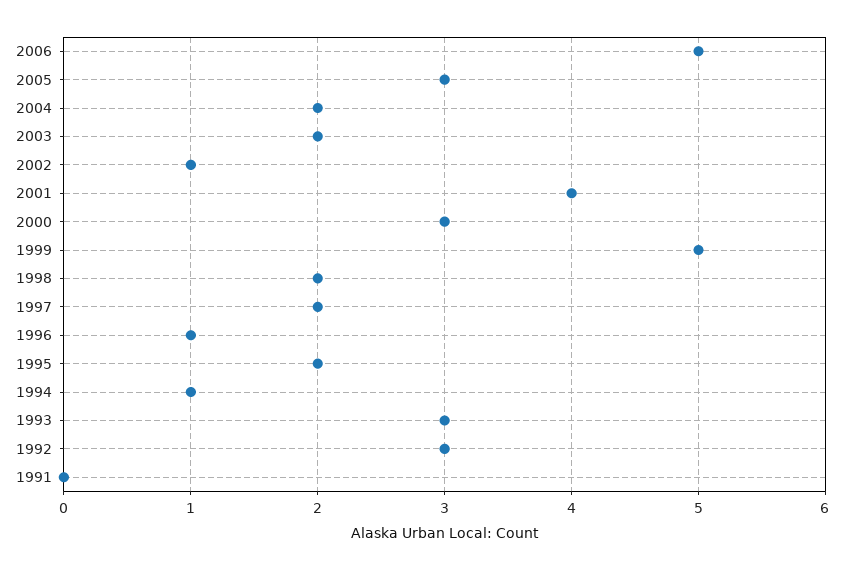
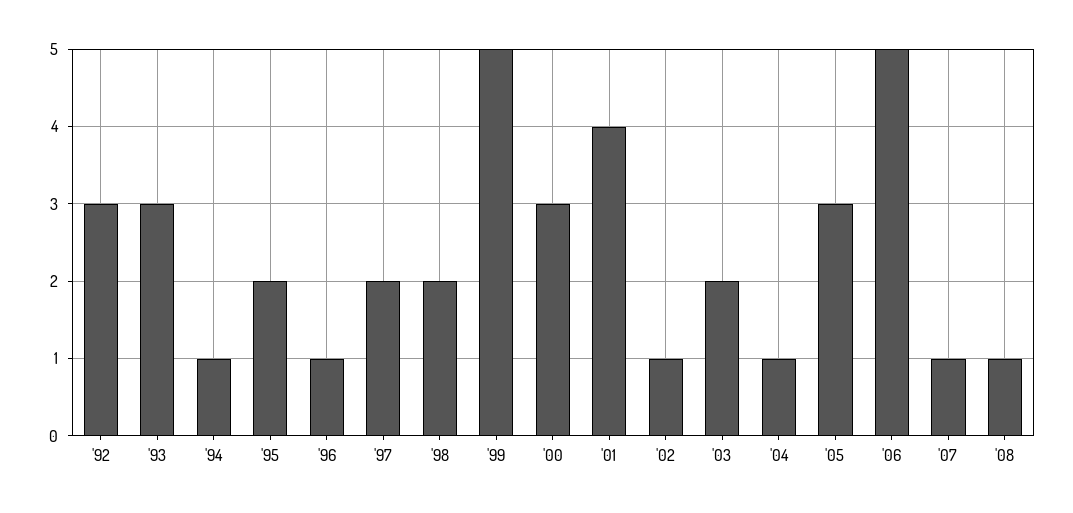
2004: 2 -> 1
1991: 0 -> none
'07: none -> 1
'08: none -> 1

